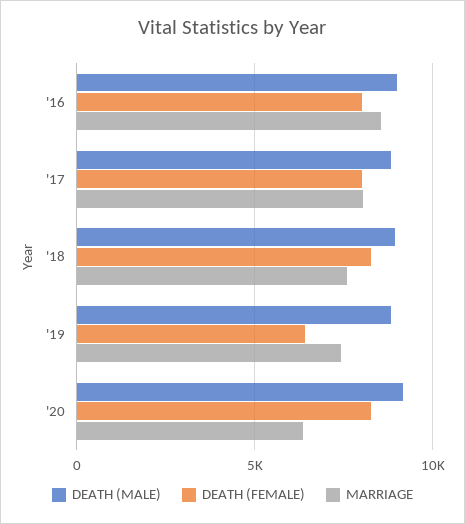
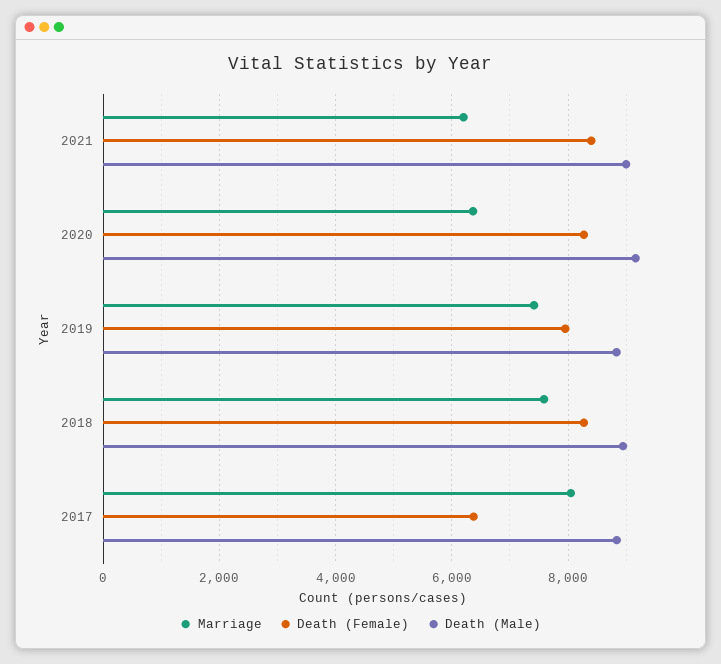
DEATH (MALE), '16: 9000 -> none
DEATH (FEMALE), '16: 8000 -> none
MARRIAGE, '16: 8500 -> none
DEATH (FEMALE), '17: 8000 -> 6400
DEATH (FEMALE), '19: 6500 -> 8000
MARRIAGE, 2021: none -> 6200
DEATH (FEMALE), 2021: none -> 8400
DEATH (MALE), 2021: none -> 9000

